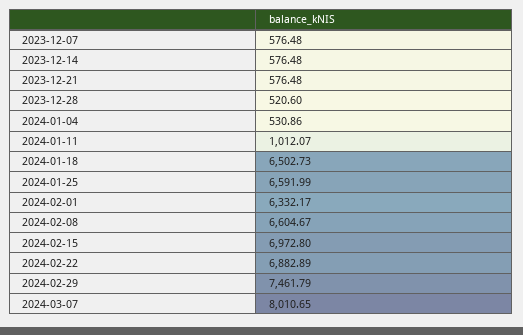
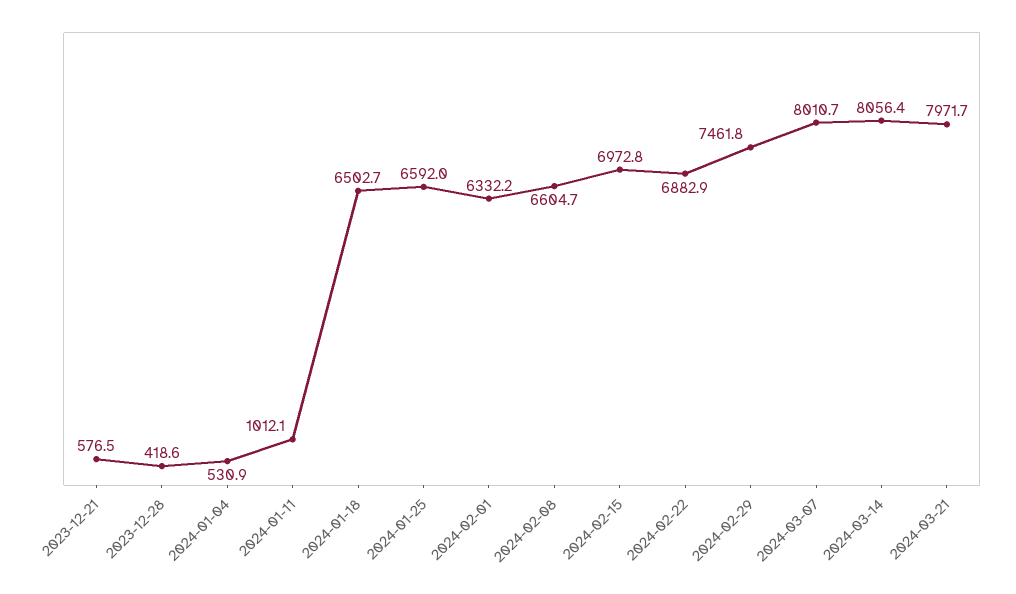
2023-12-07: 576.48 -> none
2023-12-14: 576.48 -> none
2023-12-28: 520.6 -> 418.6
2024-03-14: none -> 8056.4
2024-03-21: none -> 7971.7

